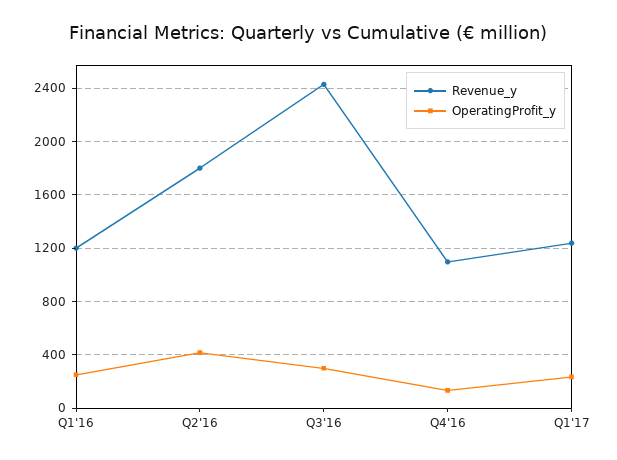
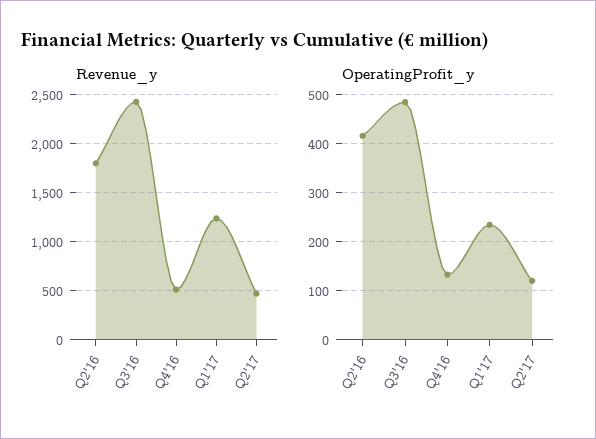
Revenue_y, Q1'16: 1200 -> none
OperatingProfit_y, Q1'16: 250 -> none
OperatingProfit_y, Q3'16: 300 -> 480
Revenue_y, Q4'16: 1100 -> 500
Revenue_y, Q2'17: none -> 500
OperatingProfit_y, Q2'17: none -> 120

